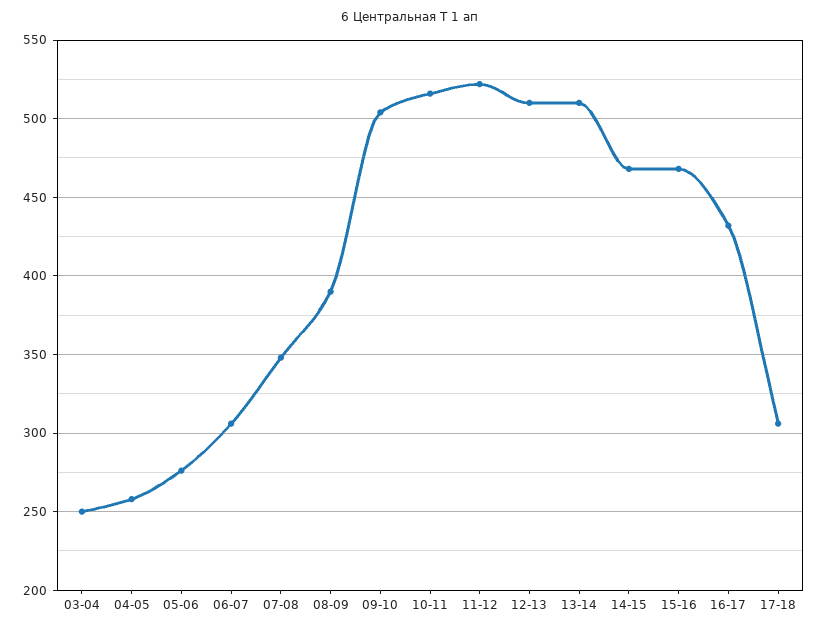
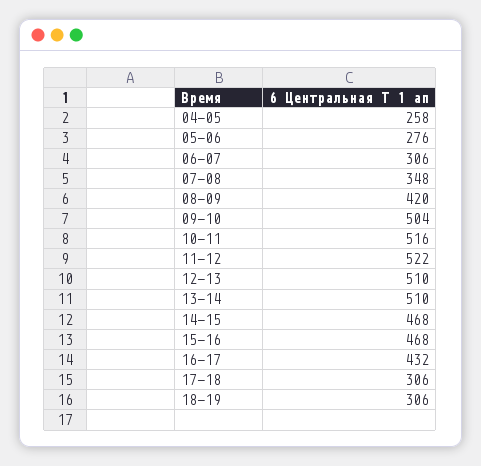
03-04: 250 -> none
08-09: 390 -> 420
18-19: none -> 306

